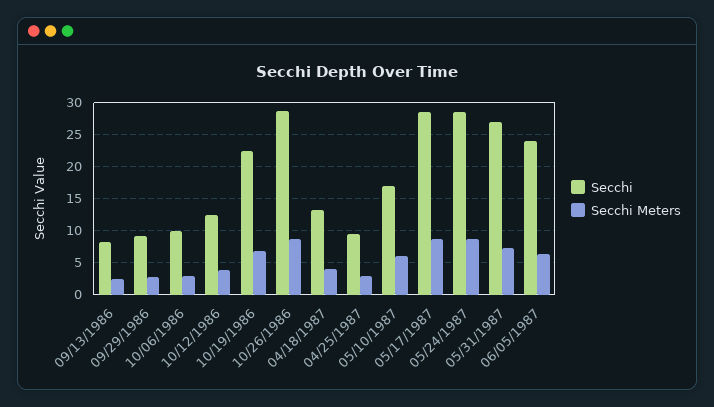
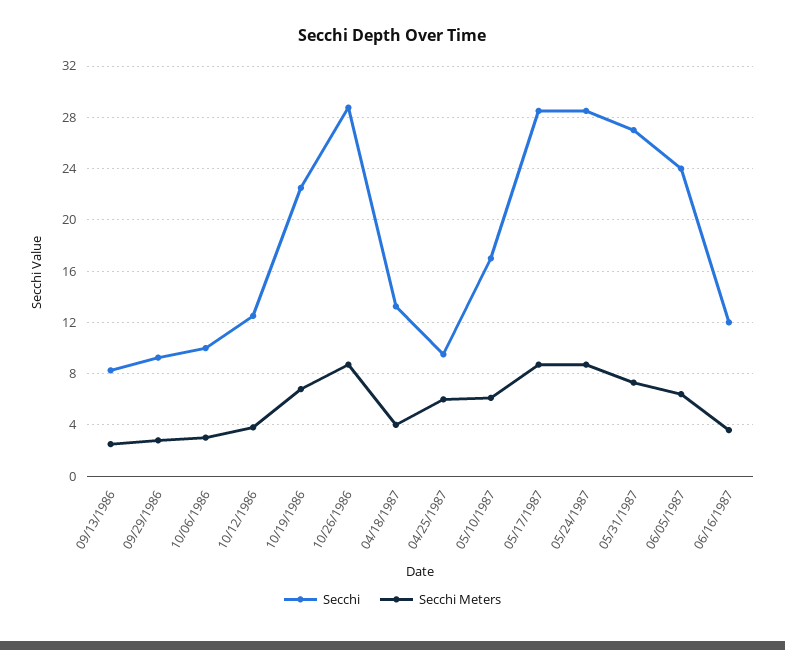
Secchi Meters, 04/25/1987: 3 -> 6
Secchi, 06/16/1987: none -> 12
Secchi Meters, 06/16/1987: none -> 3.5

